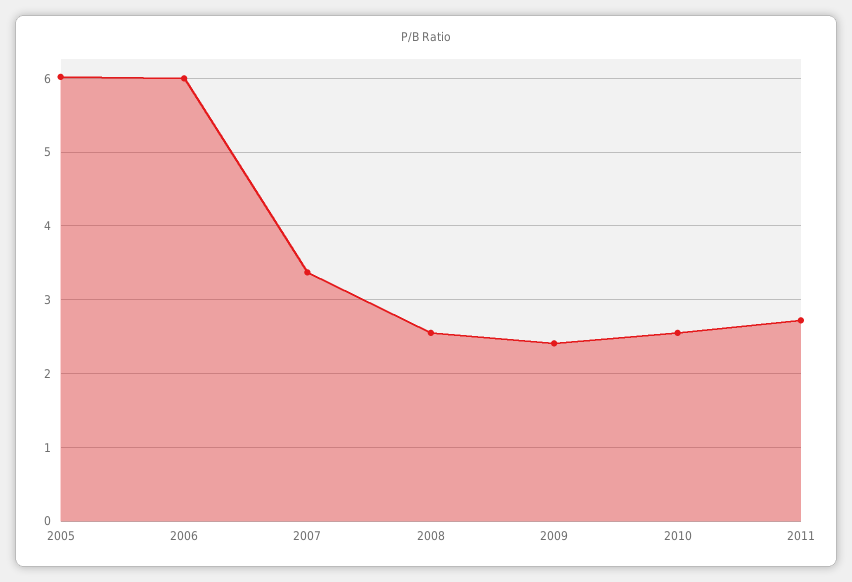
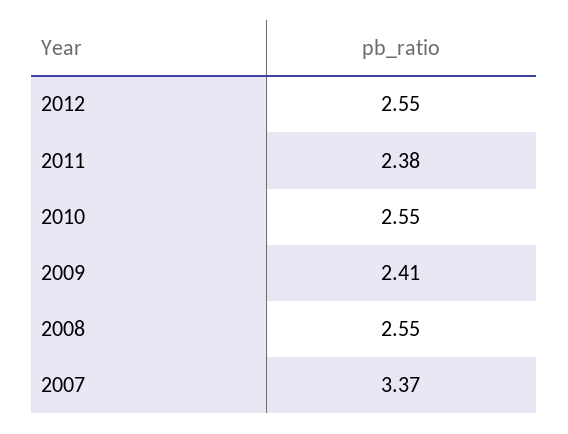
2005: 6 -> none
2006: 6 -> none
2011: 2.7 -> 2.38
2012: none -> 2.55

